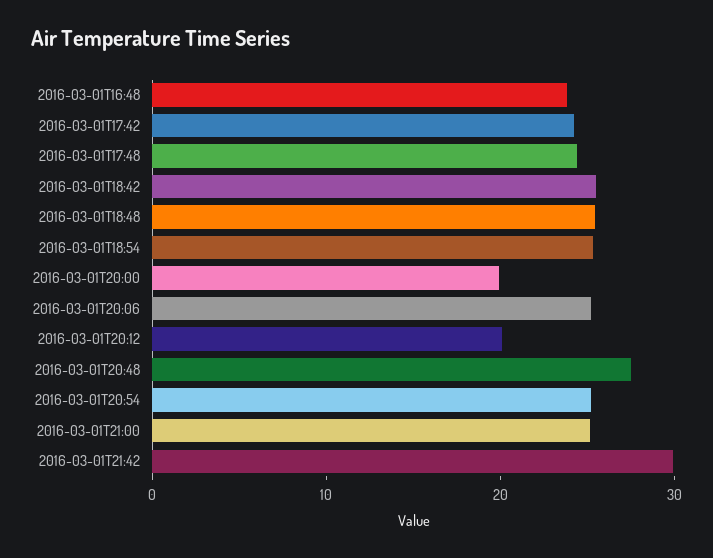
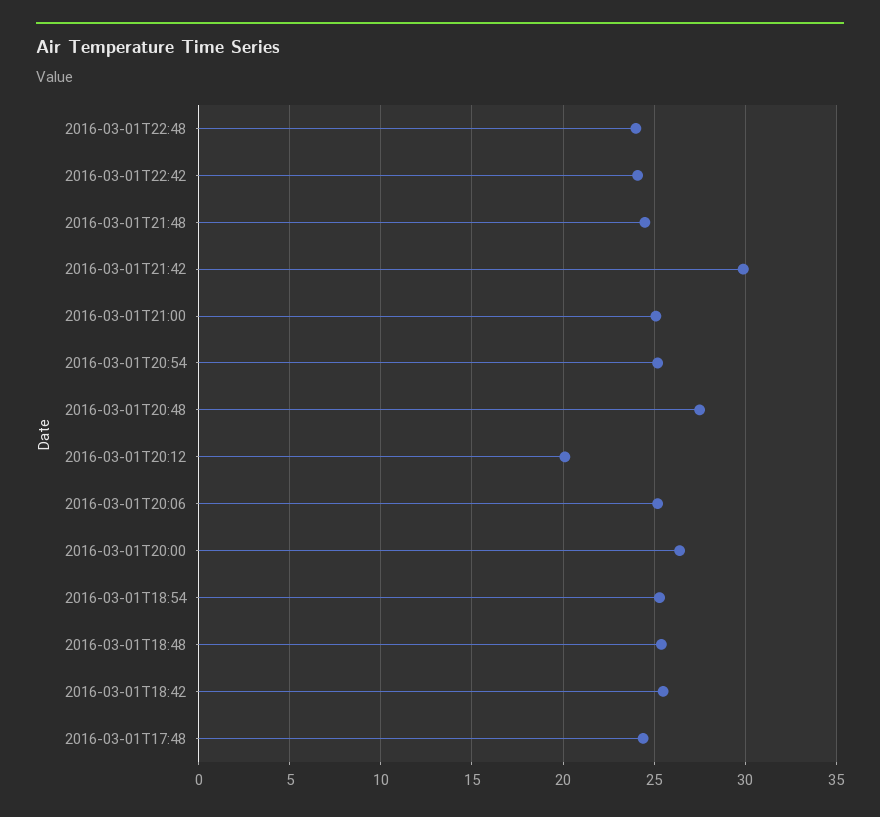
2016-03-01T16:48: 24 -> none
2016-03-01T17:42: 24 -> none
2016-03-01T20:00: 20 -> 26.5
2016-03-01T22:48: none -> 24
2016-03-01T22:42: none -> 24
2016-03-01T21:48: none -> 24.5

